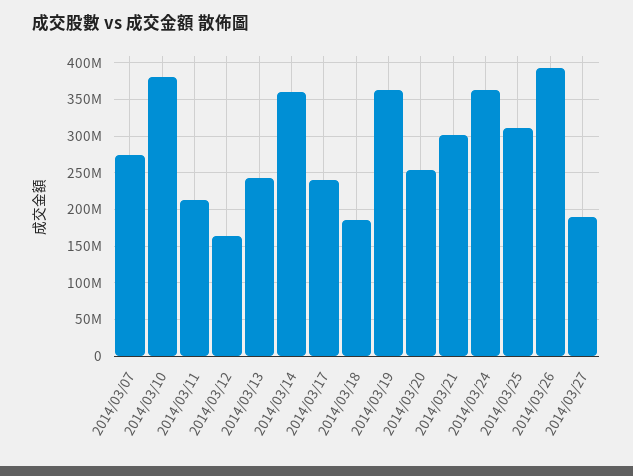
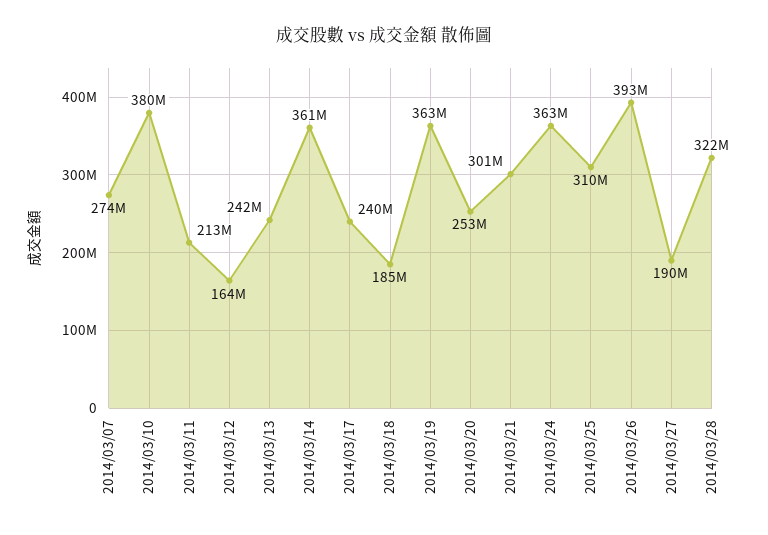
2014/03/28: none -> 322000000

